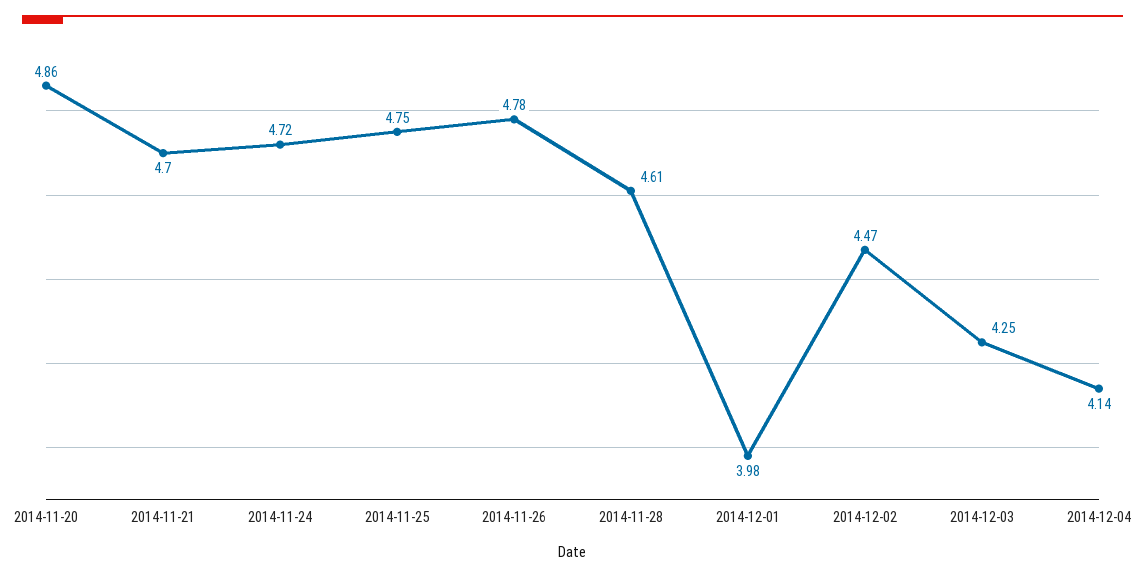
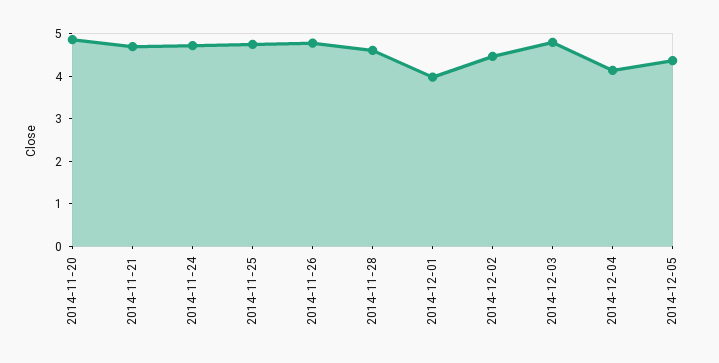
2014-12-03: 4.25 -> 4.8
2014-12-05: none -> 4.4

